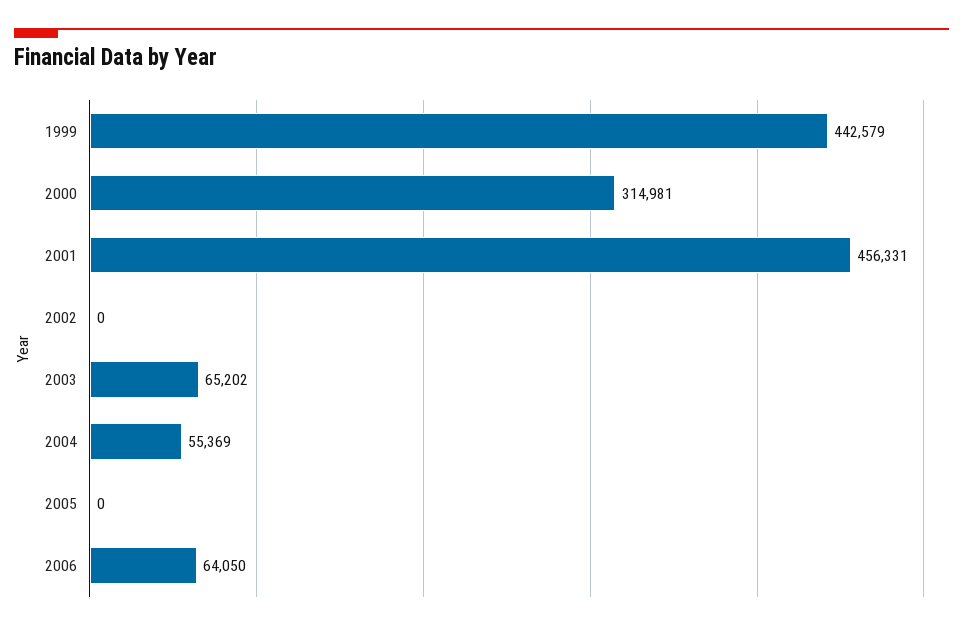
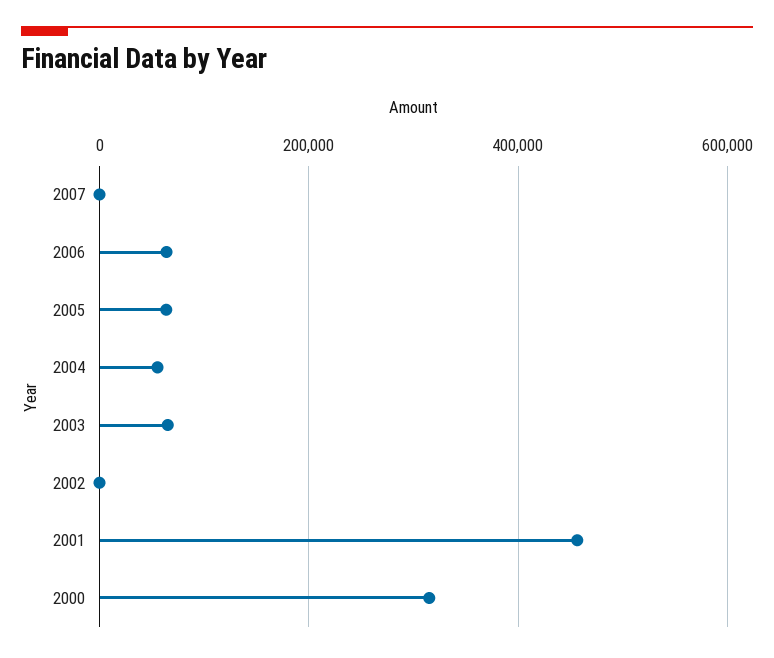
1999: 442579 -> none
2005: 0 -> 60000
2007: none -> 0

